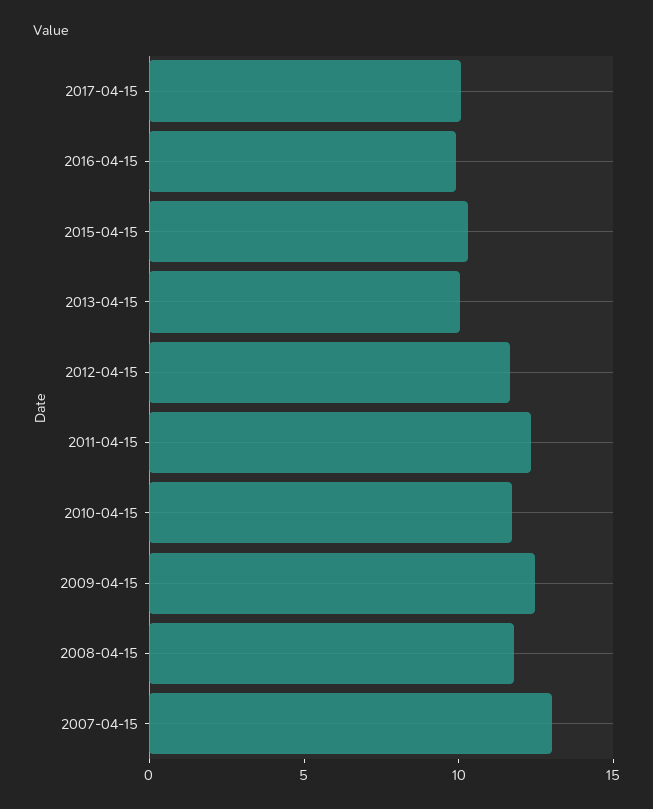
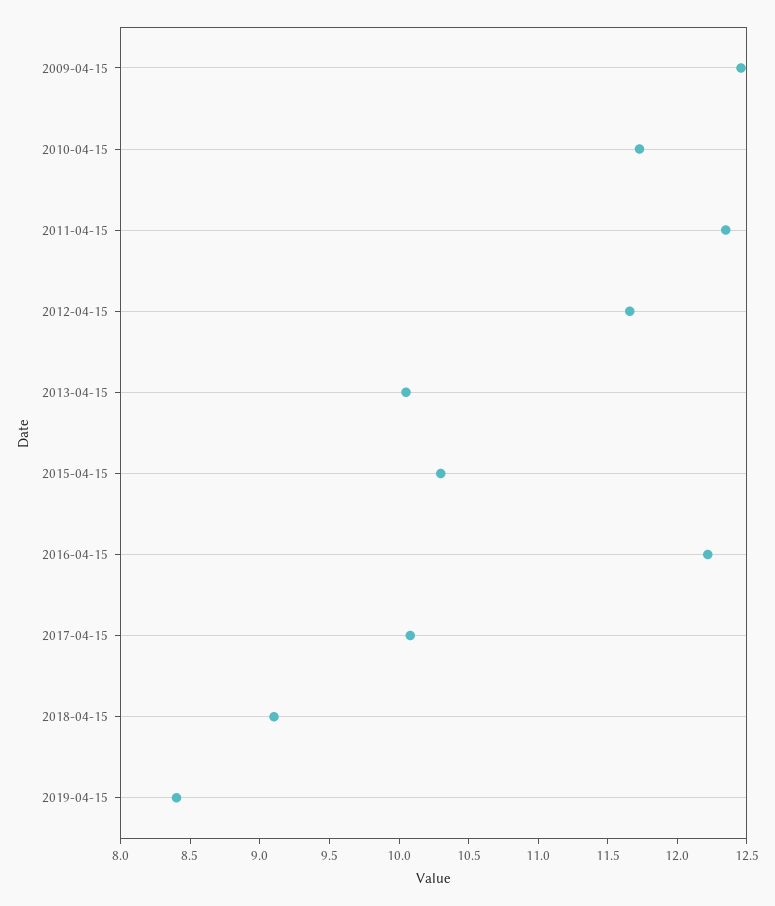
2016-04-15: 10 -> 12.2
2008-04-15: 12 -> none
2007-04-15: 13 -> none
2018-04-15: none -> 9.1
2019-04-15: none -> 8.4

